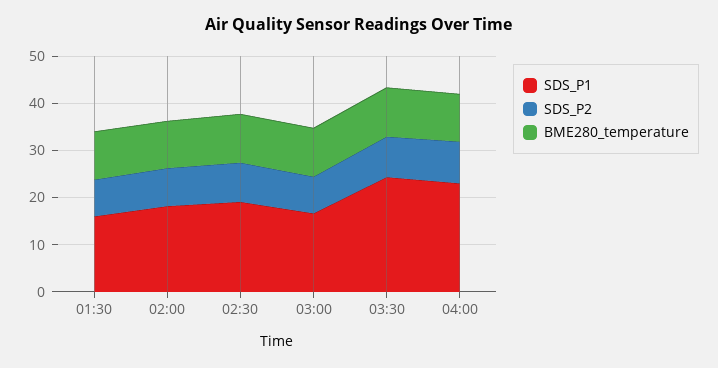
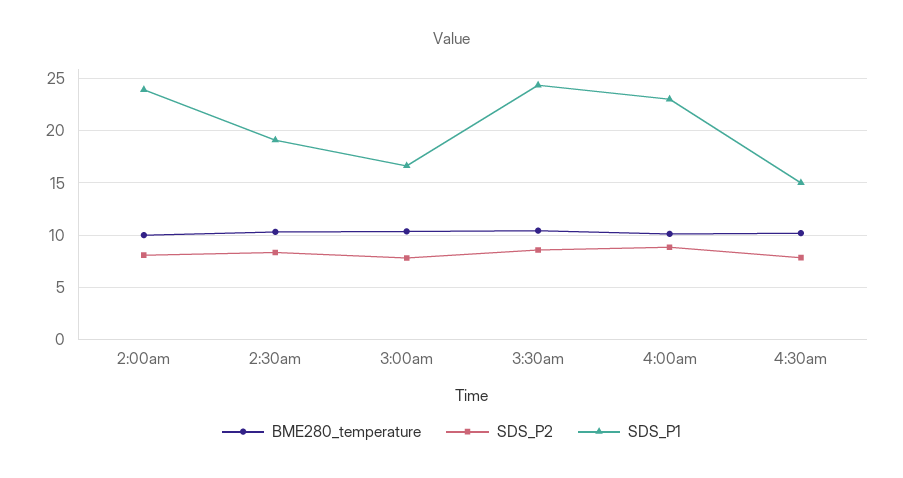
SDS_P1, 01:30: 16 -> none
SDS_P2, 01:30: 8 -> none
BME280_temperature, 01:30: 10 -> none
SDS_P1, 02:00: 18 -> 24
BME280_temperature, 4:30am: none -> 10
SDS_P2, 4:30am: none -> 8
SDS_P1, 4:30am: none -> 15

